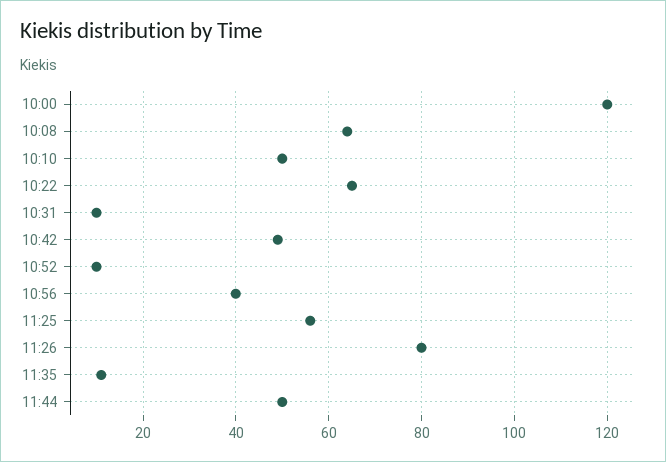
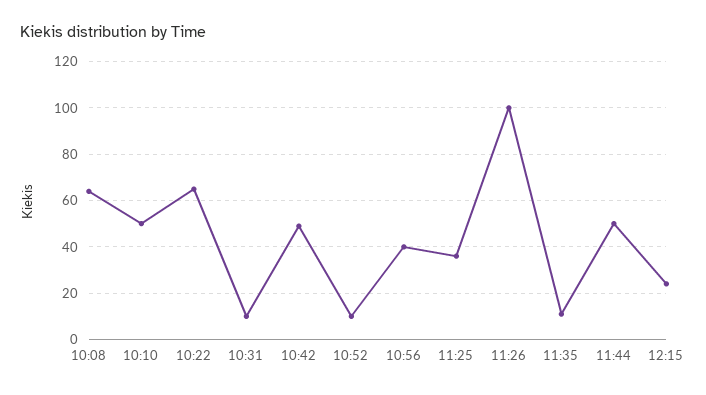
10:00: 120 -> none
11:25: 55 -> 35
11:26: 80 -> 100
12:15: none -> 25

